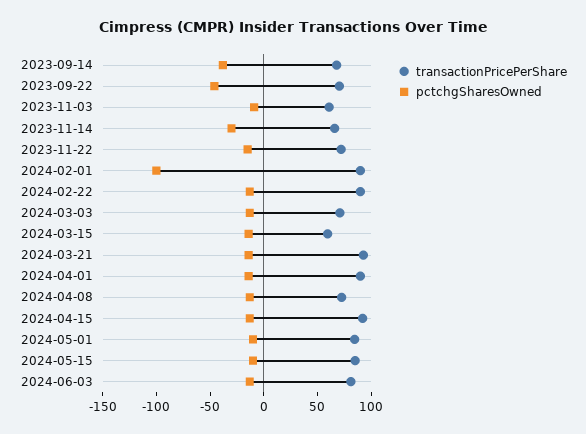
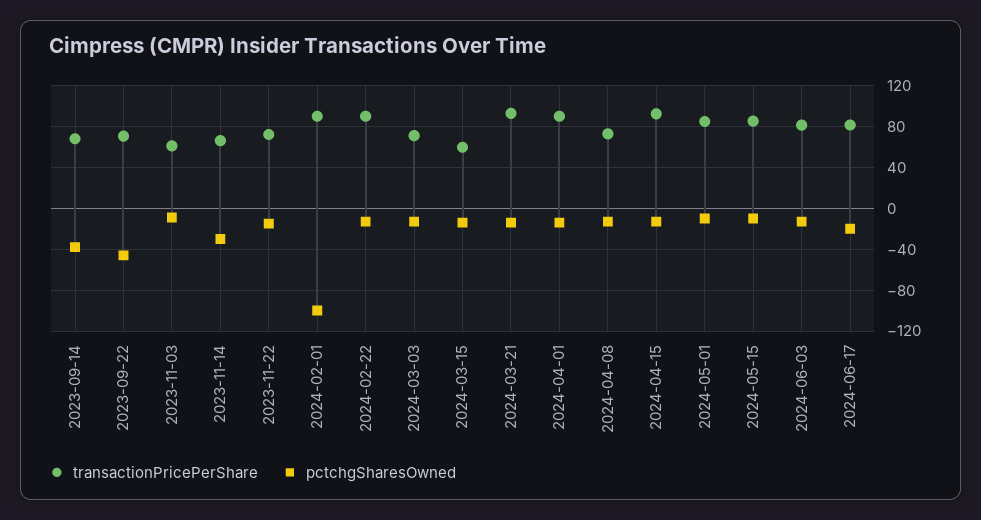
transactionPricePerShare, 2024-06-17: none -> 80
pctchgSharesOwned, 2024-06-17: none -> -20

